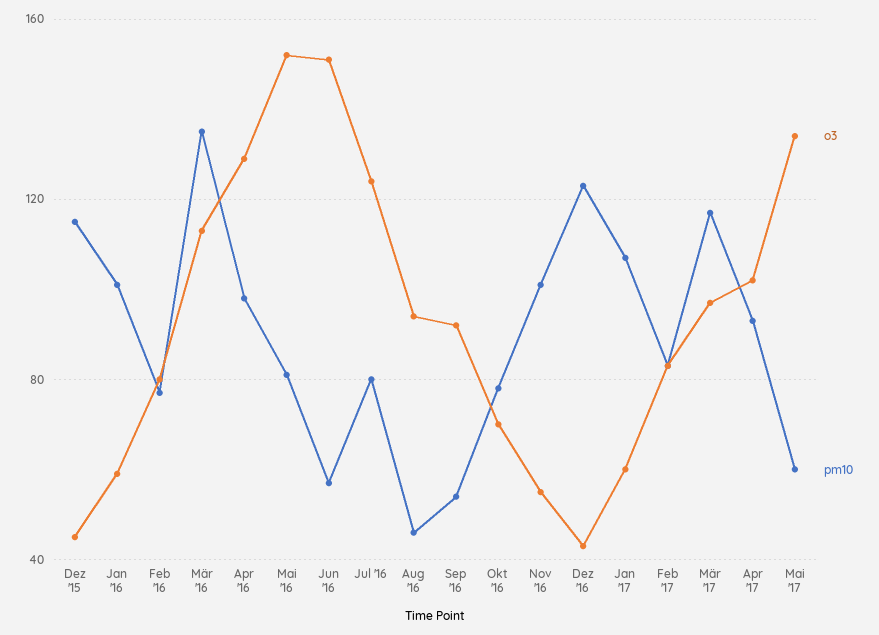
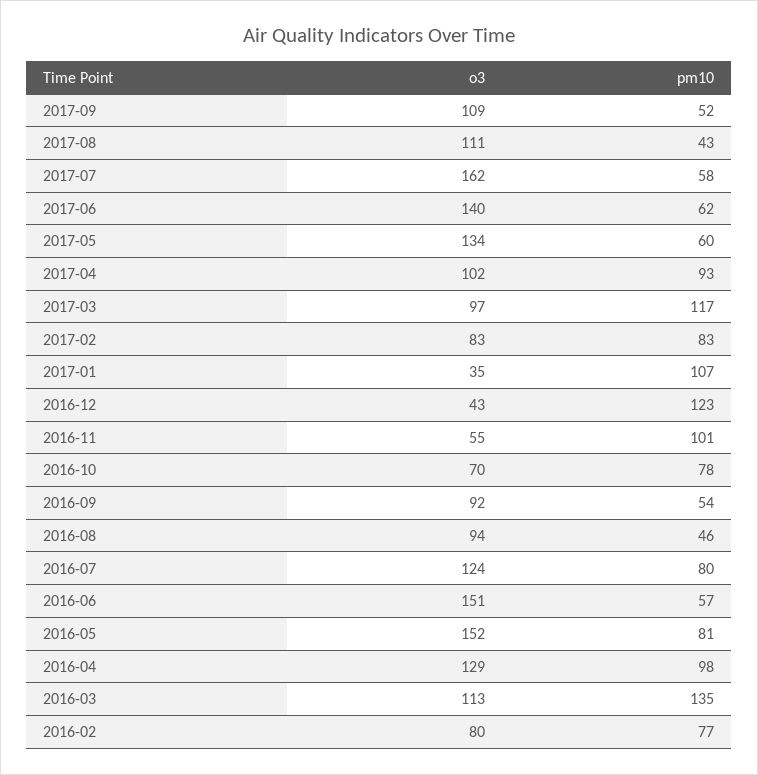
o3, Dez '15: 45 -> none
pm10, Dez '15: 115 -> none
o3, Jan '16: 60 -> none
pm10, Jan '16: 100 -> none
o3, Jan '17: 60 -> 35
o3, 2017-09: none -> 109
pm10, 2017-09: none -> 52
o3, 2017-08: none -> 111
pm10, 2017-08: none -> 43
o3, 2017-07: none -> 162
pm10, 2017-07: none -> 58
o3, 2017-06: none -> 140
pm10, 2017-06: none -> 62

